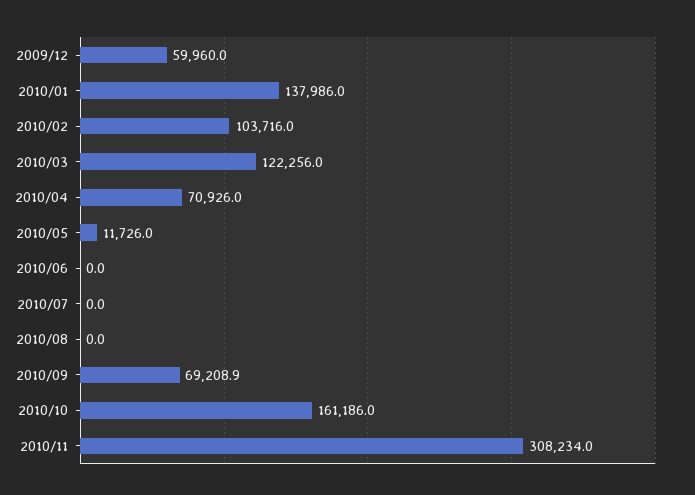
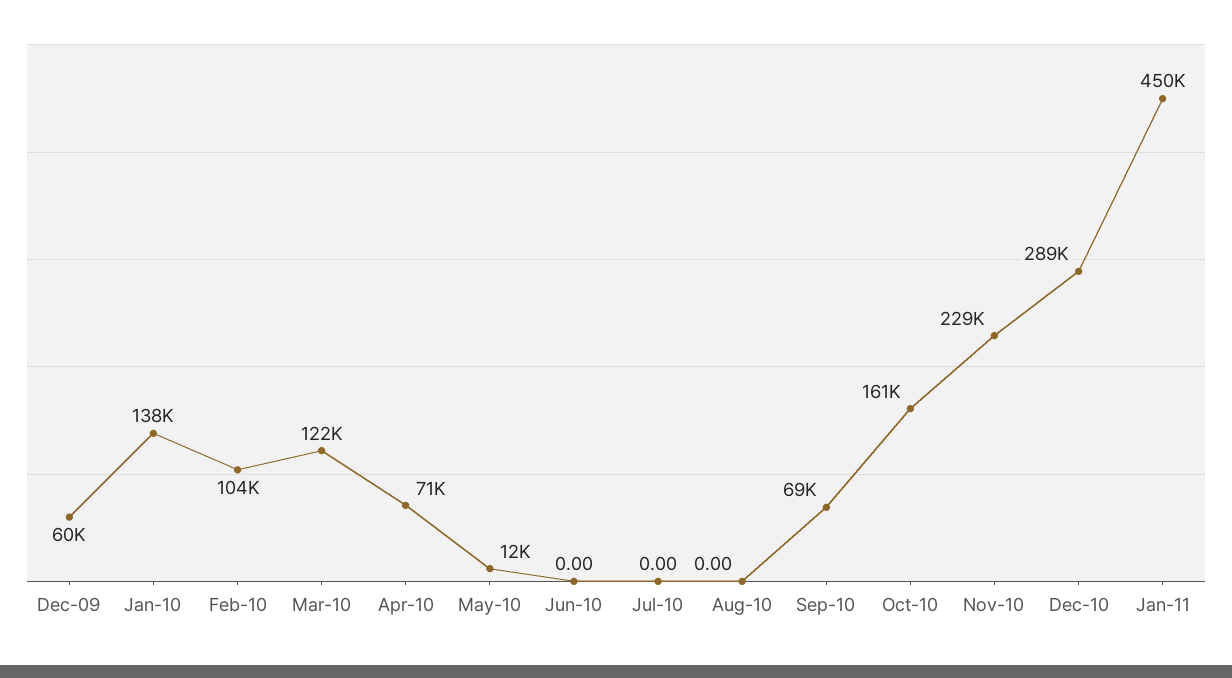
2010/11: 308234 -> 229000
Dec-10: none -> 289000
Jan-11: none -> 450000

